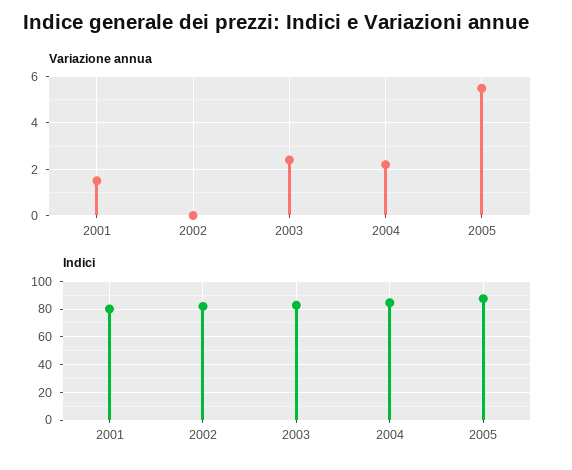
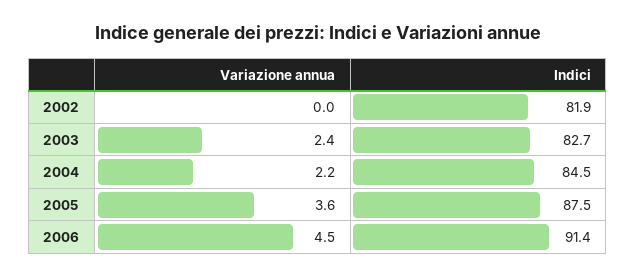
Variazione annua, 2001: 1.5 -> none
Variazione annua, 2005: 5.5 -> 3.6
Indici, 2001: 80 -> none
Variazione annua, 2006: none -> 4.5
Indici, 2006: none -> 91.4

